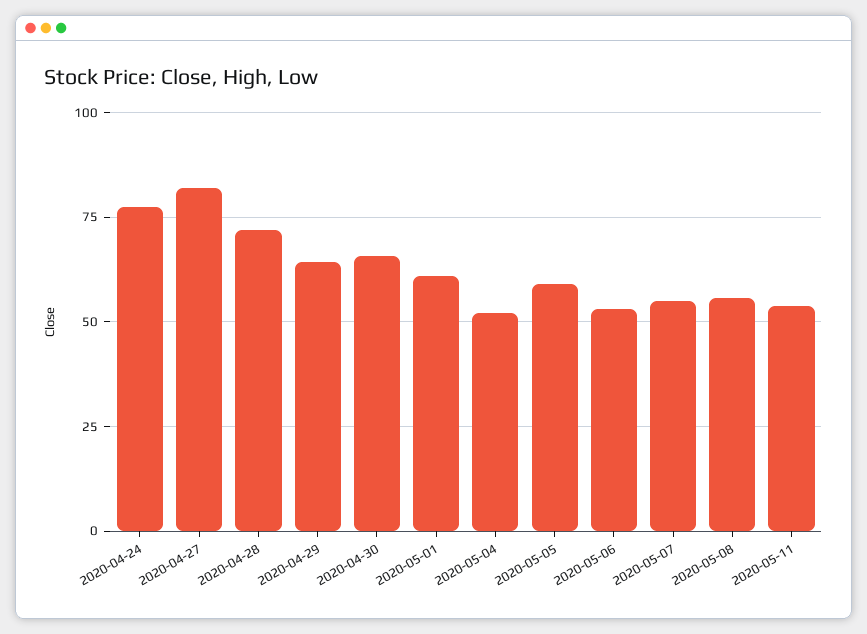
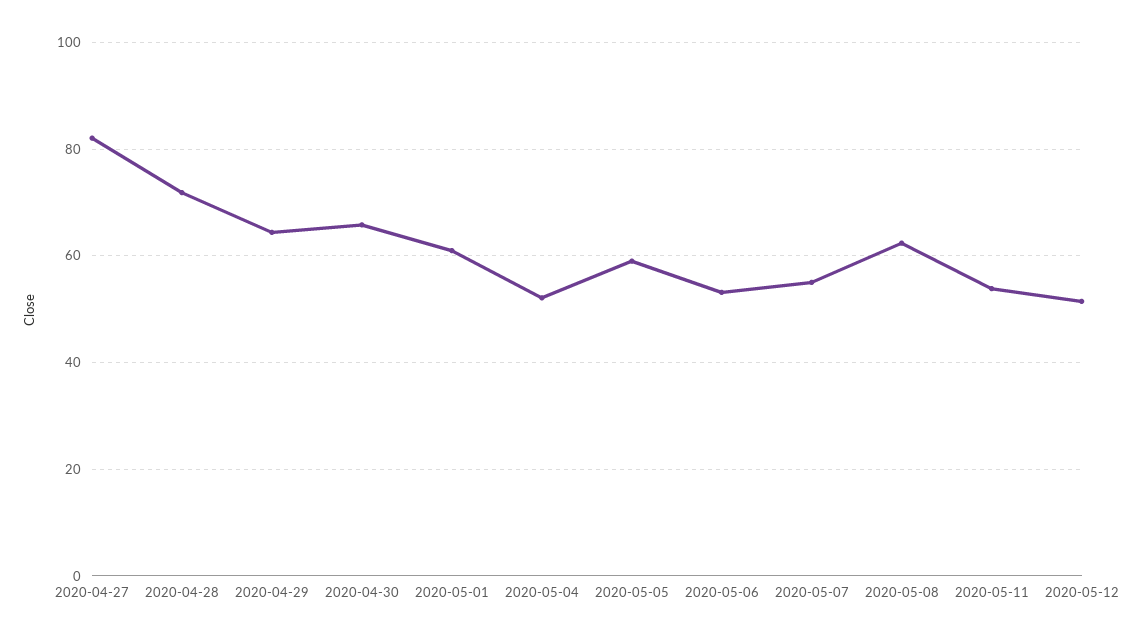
2020-04-24: 77.5 -> none
2020-05-08: 55 -> 62
2020-05-12: none -> 52

